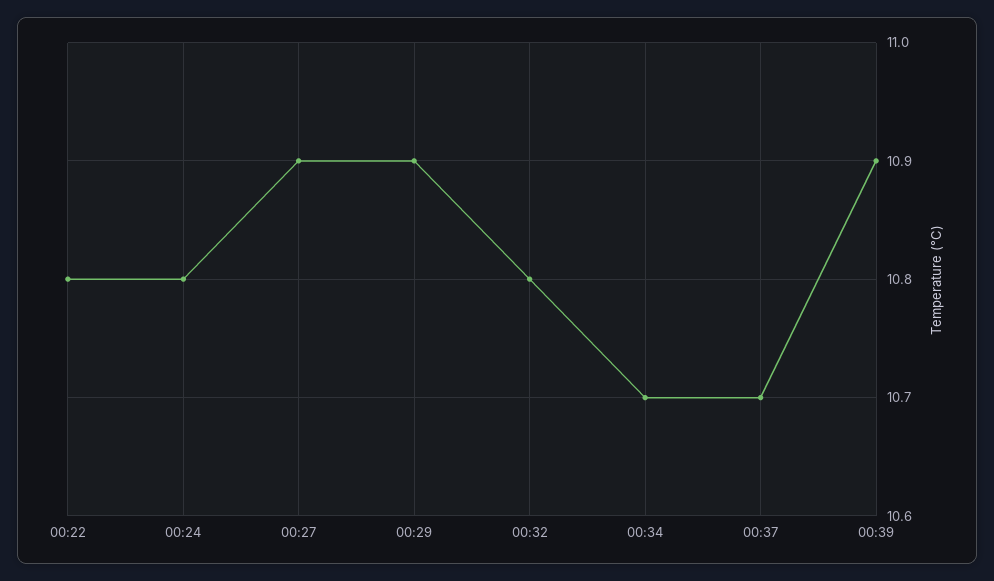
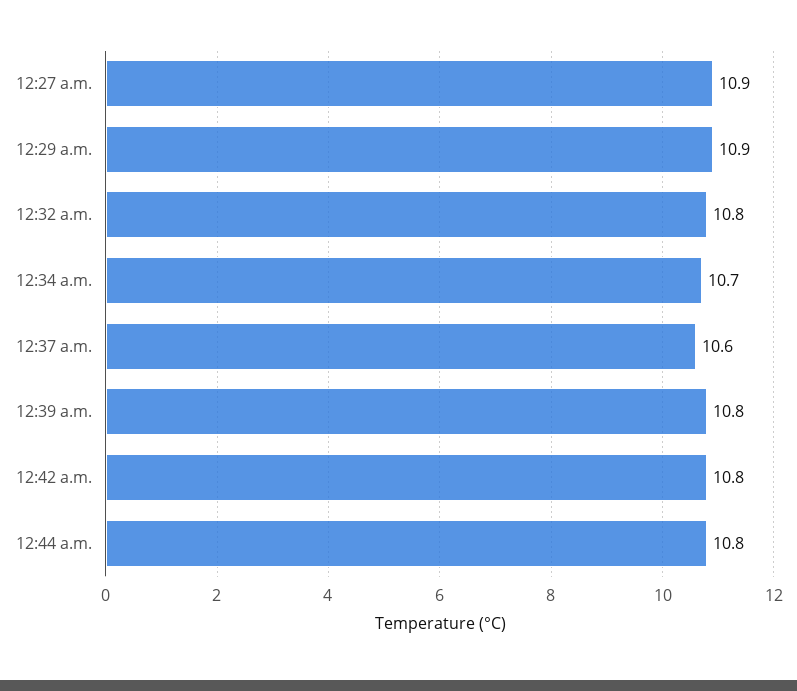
00:22: 10.8 -> none
00:24: 10.8 -> none
00:37: 10.7 -> 10.6
00:39: 10.9 -> 10.8
12:42 a.m.: none -> 10.8
12:44 a.m.: none -> 10.8

